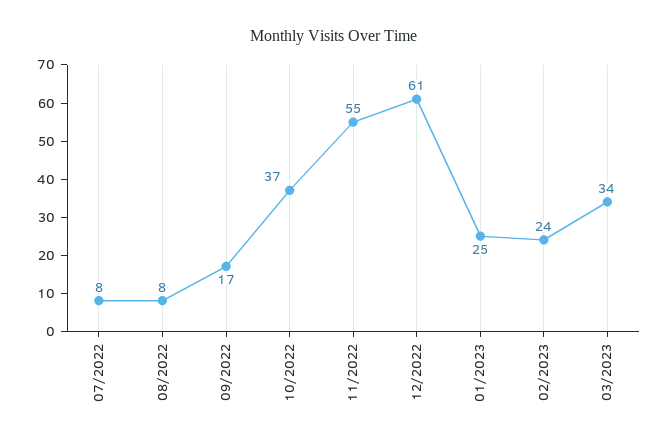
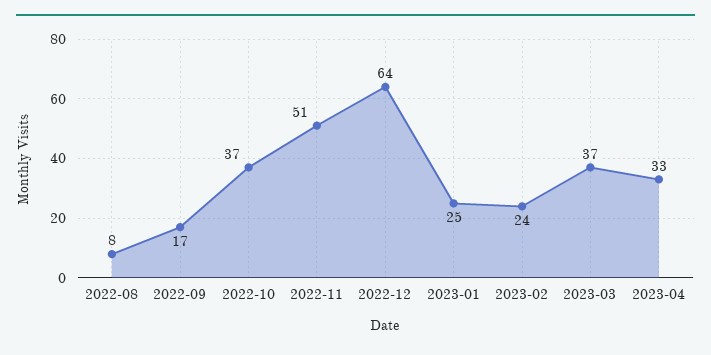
07/2022: 8 -> none
11/2022: 55 -> 51
12/2022: 61 -> 64
03/2023: 34 -> 37
2023-04: none -> 33

